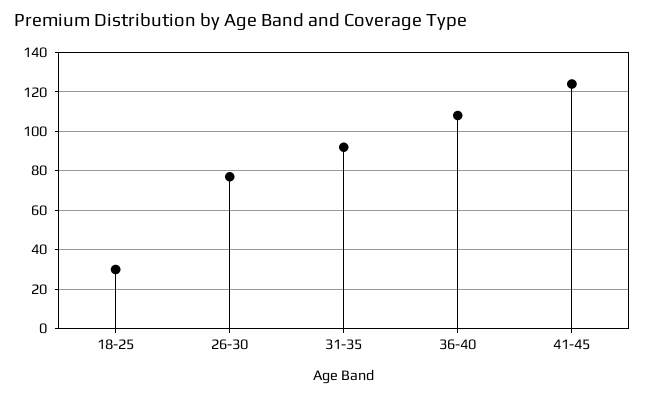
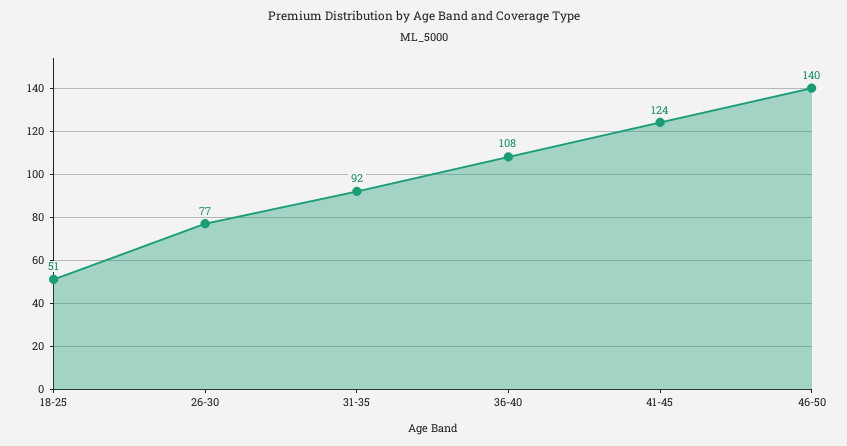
18-25: 30 -> 51
46-50: none -> 140

